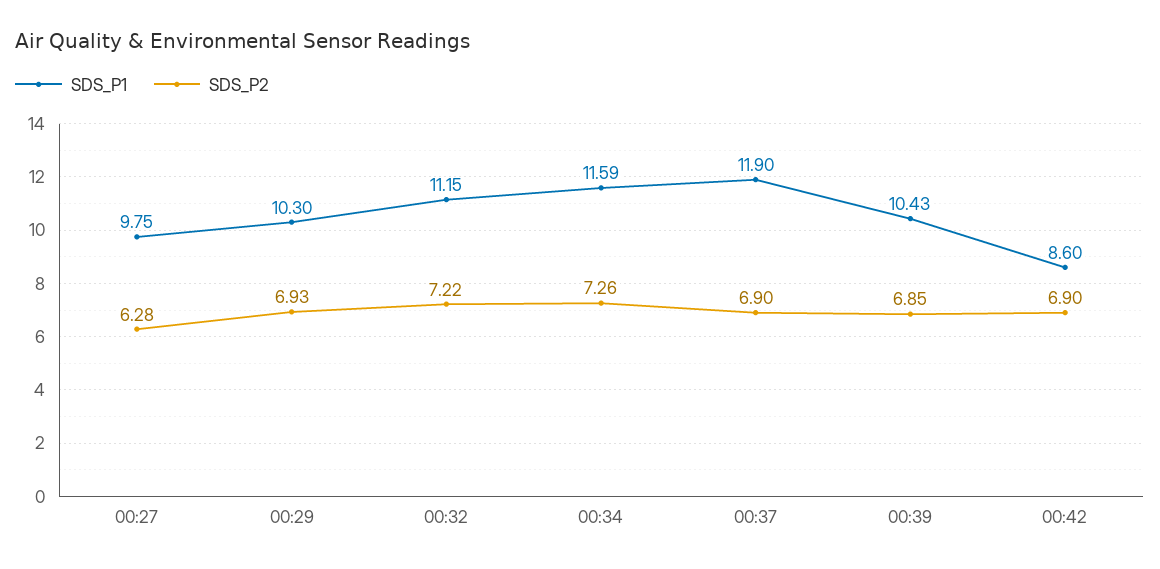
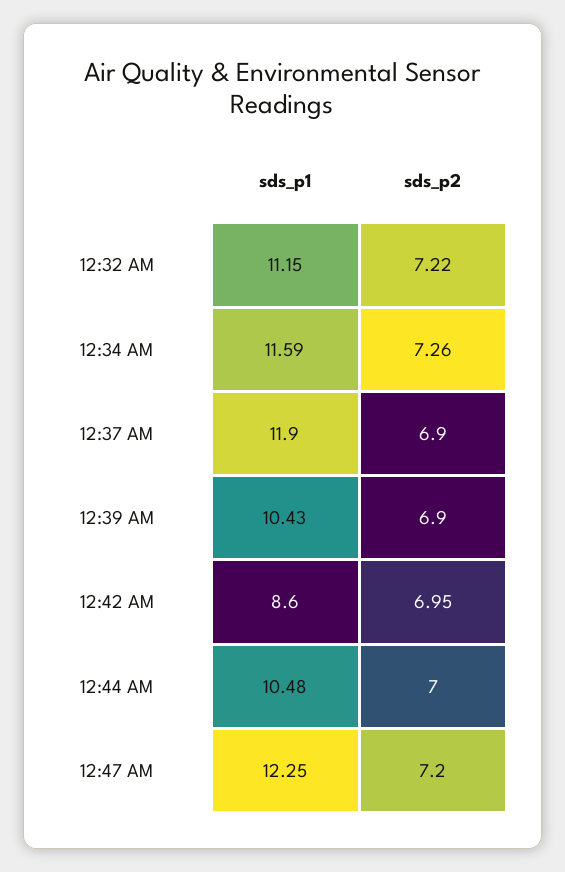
SDS_P1, 00:27: 9.75 -> none
SDS_P2, 00:27: 6.28 -> none
SDS_P1, 00:29: 10.3 -> none
SDS_P2, 00:29: 6.93 -> none
SDS_P2, 00:39: 6.85 -> 6.9
SDS_P2, 00:42: 6.9 -> 6.95
SDS_P1, 12:44 AM: none -> 10.48
SDS_P2, 12:44 AM: none -> 7
SDS_P1, 12:47 AM: none -> 12.25
SDS_P2, 12:47 AM: none -> 7.2

